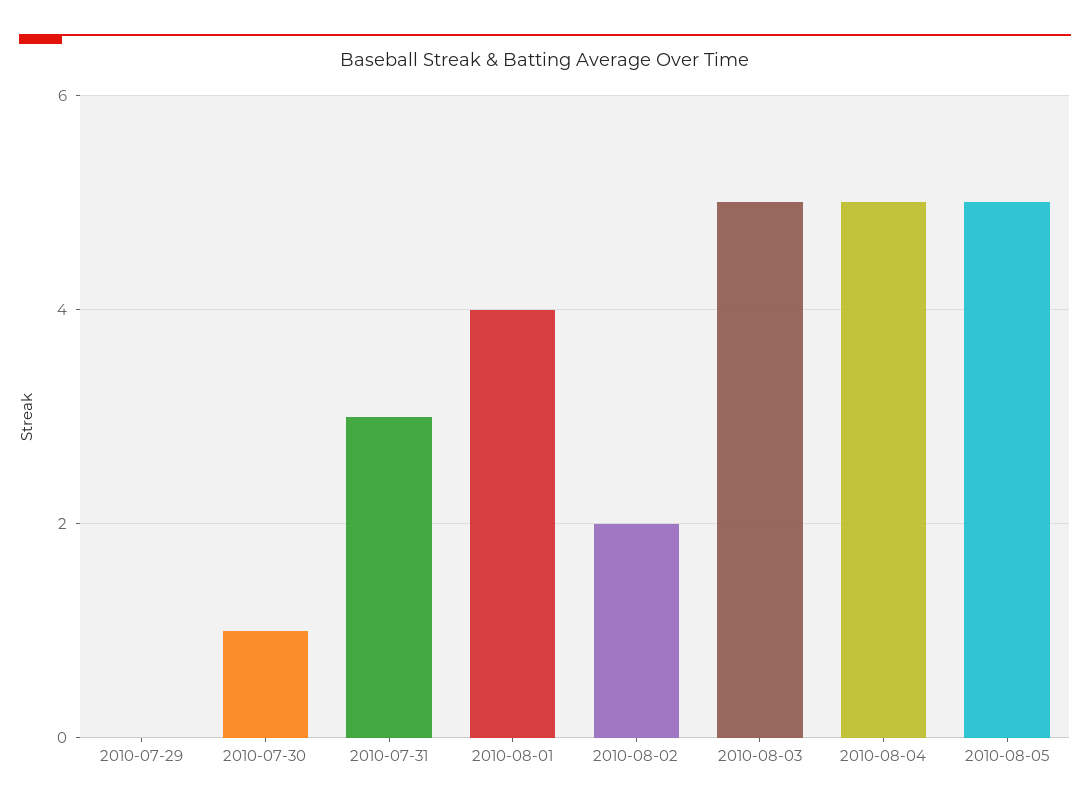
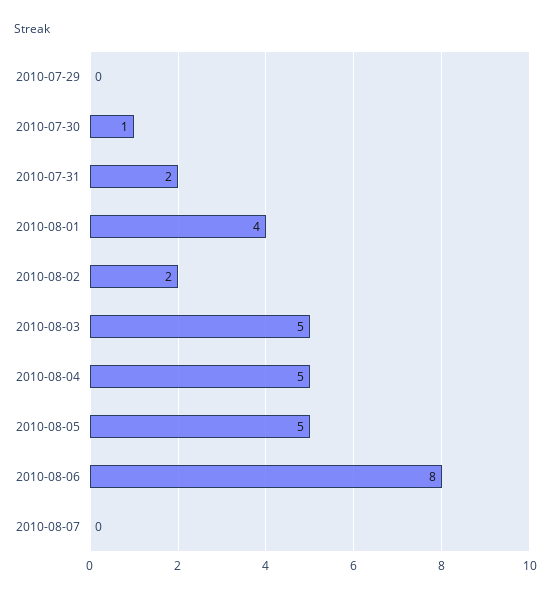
2010-07-31: 3 -> 2
2010-08-06: none -> 8
2010-08-07: none -> 0

